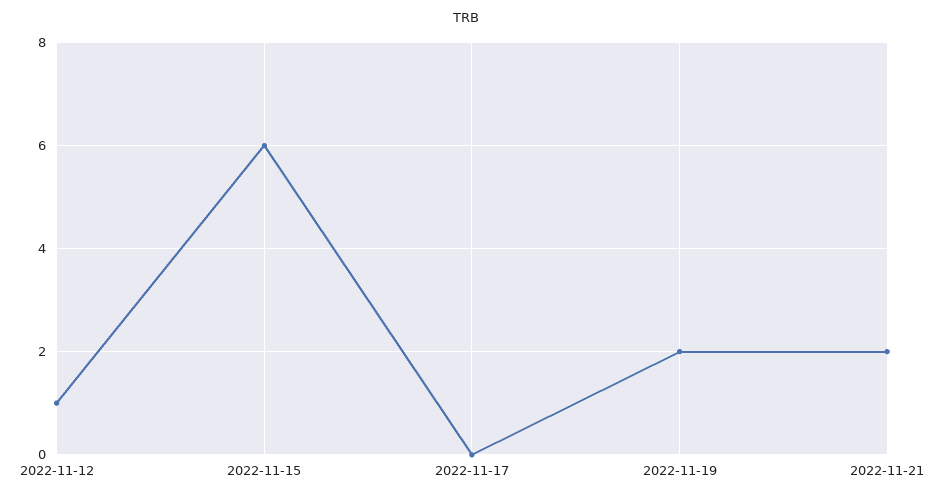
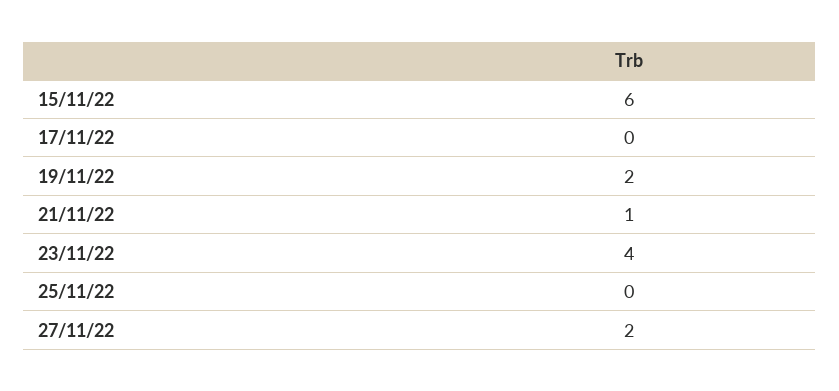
2022-11-12: 1 -> none
2022-11-21: 2 -> 1
23/11/22: none -> 4
25/11/22: none -> 0
27/11/22: none -> 2

